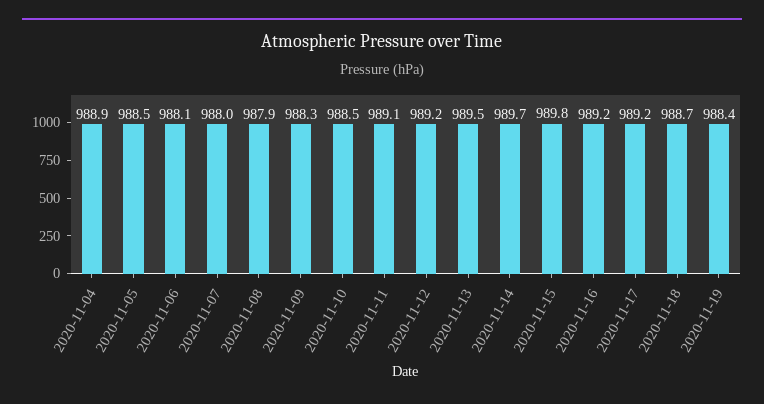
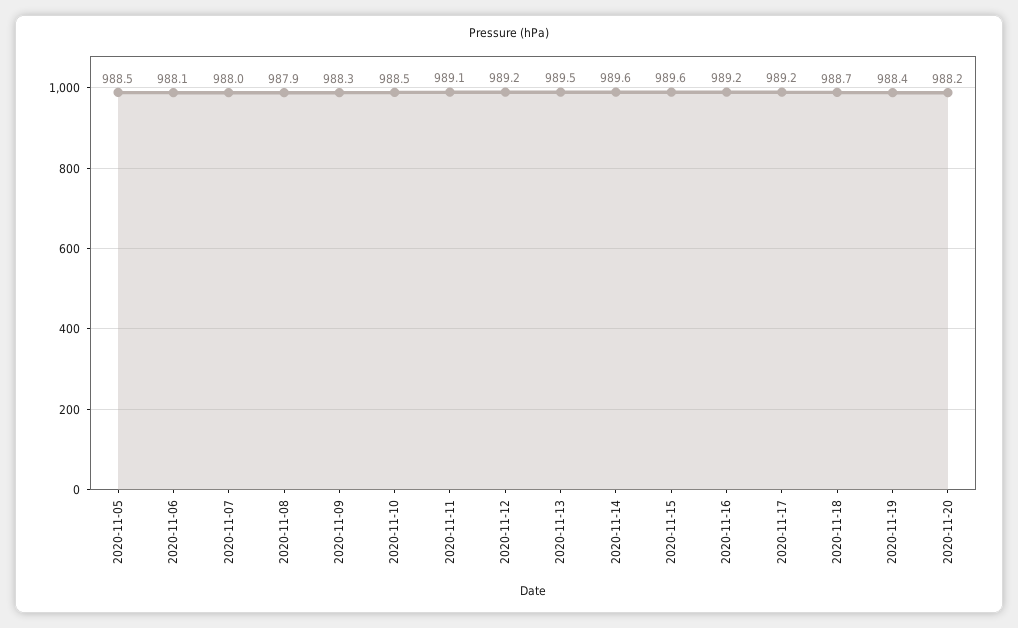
2020-11-04: 988.9 -> none
2020-11-14: 989.7 -> 989.6
2020-11-15: 989.8 -> 989.6
2020-11-20: none -> 988.2

